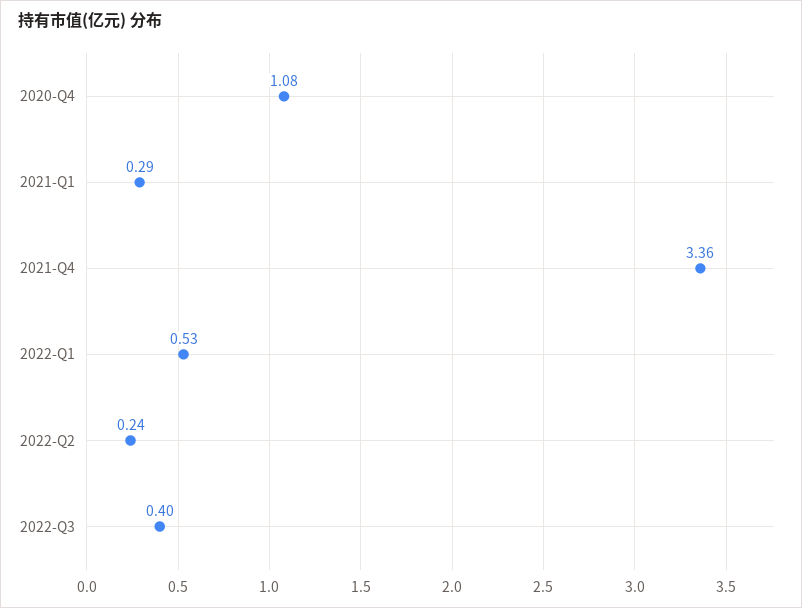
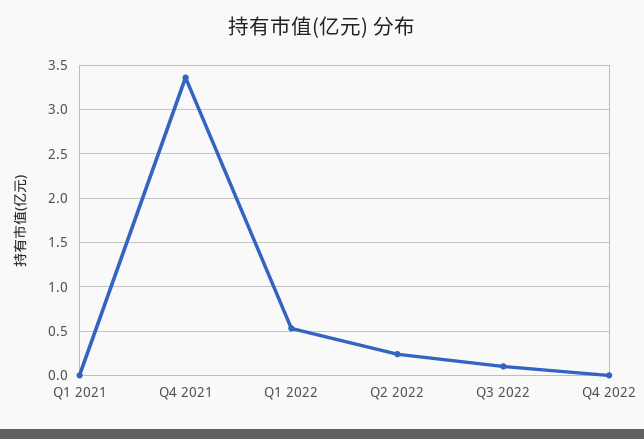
2020-Q4: 1.08 -> none
2021-Q1: 0.29 -> 0
2022-Q3: 0.4 -> 0.1
Q4 2022: none -> 0

